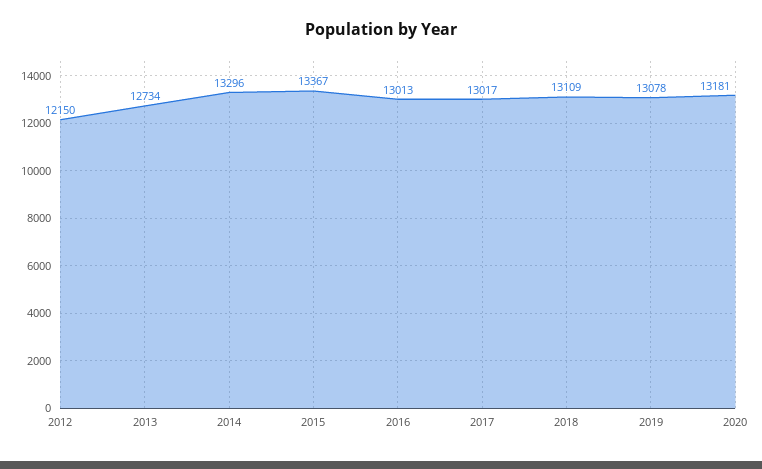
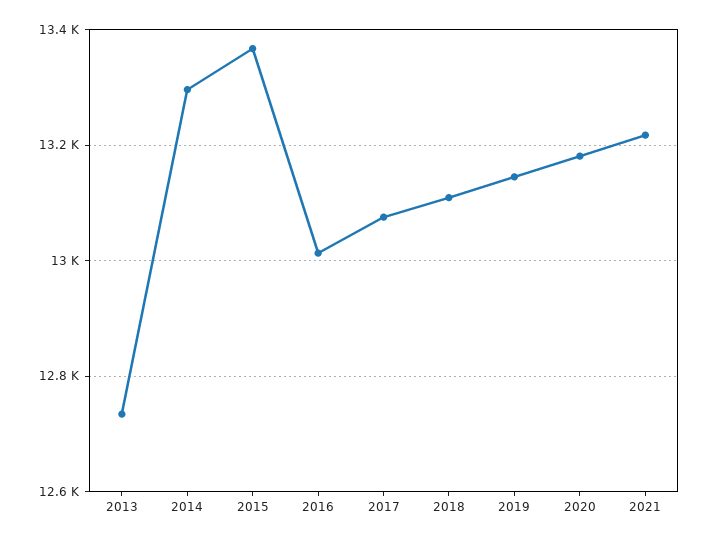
2012: 12150 -> none
2017: 13017 -> 13080
2019: 13078 -> 13140
2021: none -> 13220

